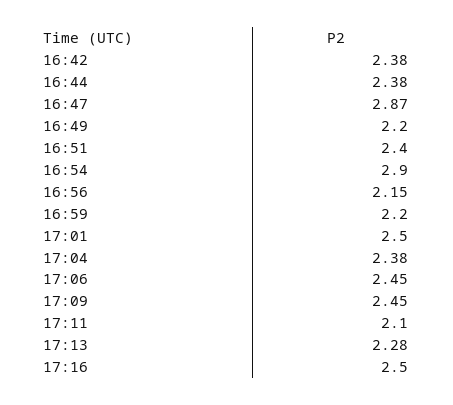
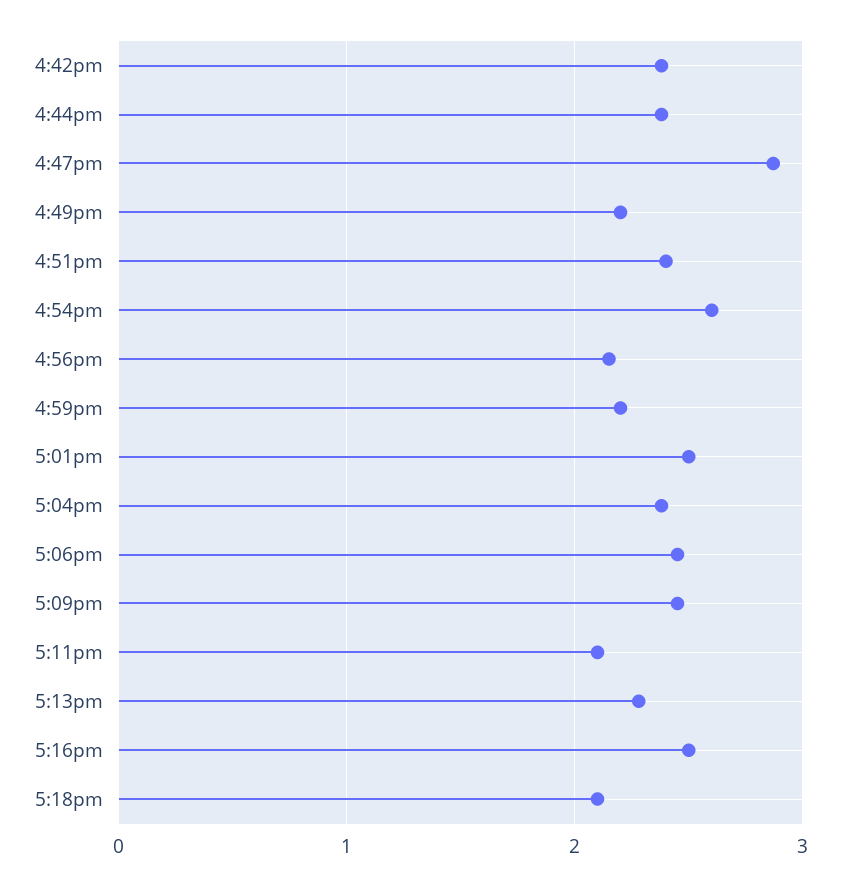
16:54: 2.9 -> 2.6
5:18pm: none -> 2.1

